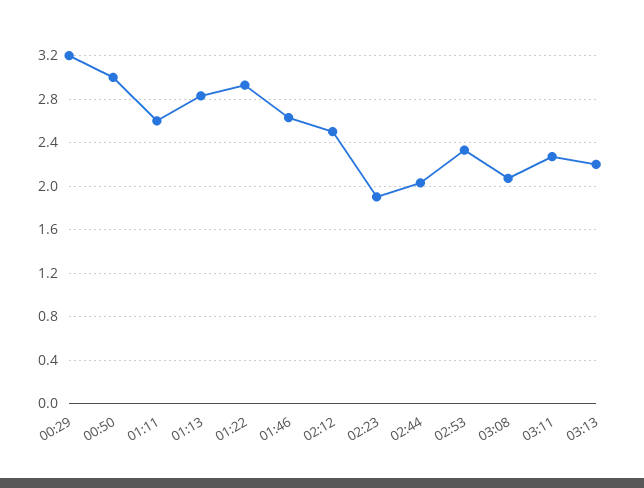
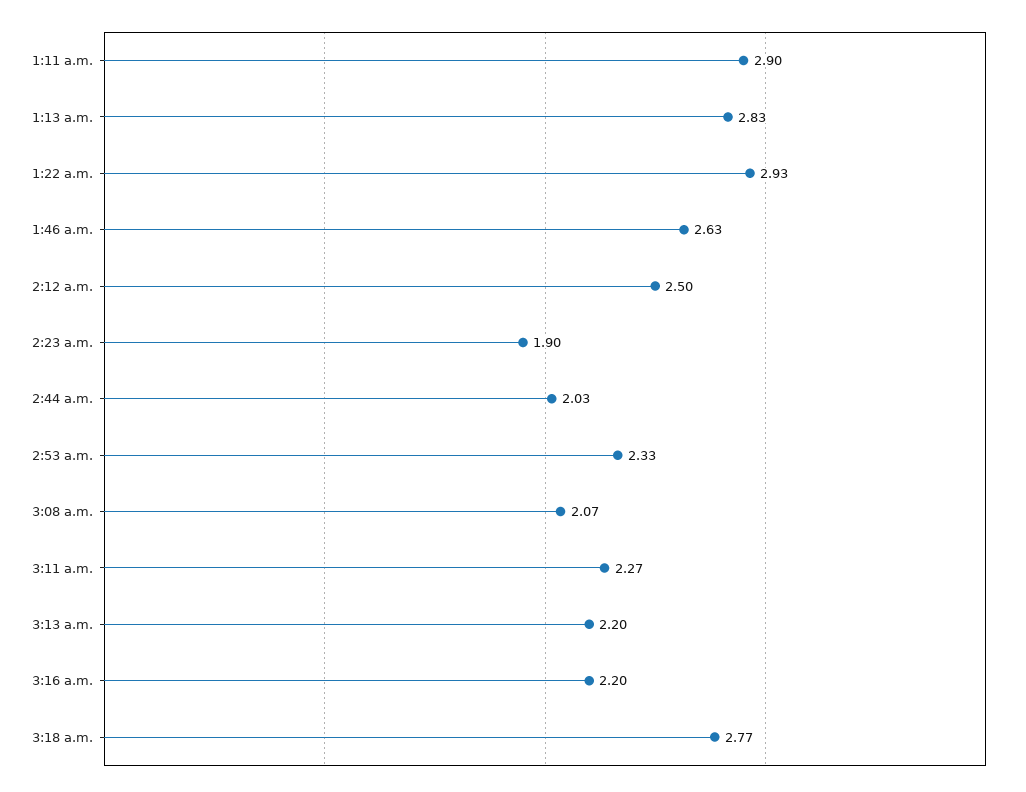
00:29: 3.2 -> none
00:50: 3 -> none
01:11: 2.6 -> 2.9
3:16 a.m.: none -> 2.2
3:18 a.m.: none -> 2.77

